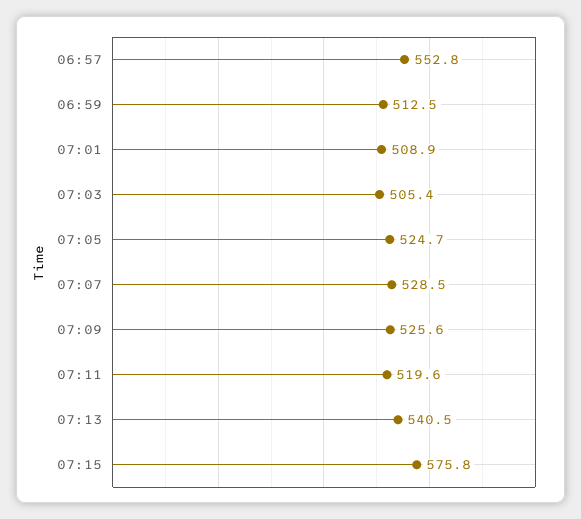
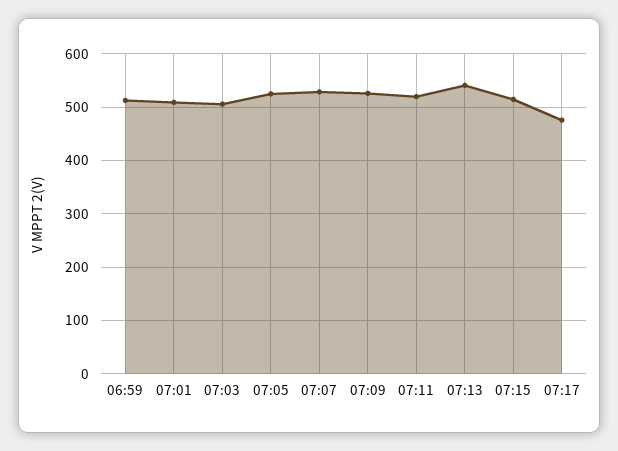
06:57: 552.8 -> none
07:15: 575.8 -> 520
07:17: none -> 480

